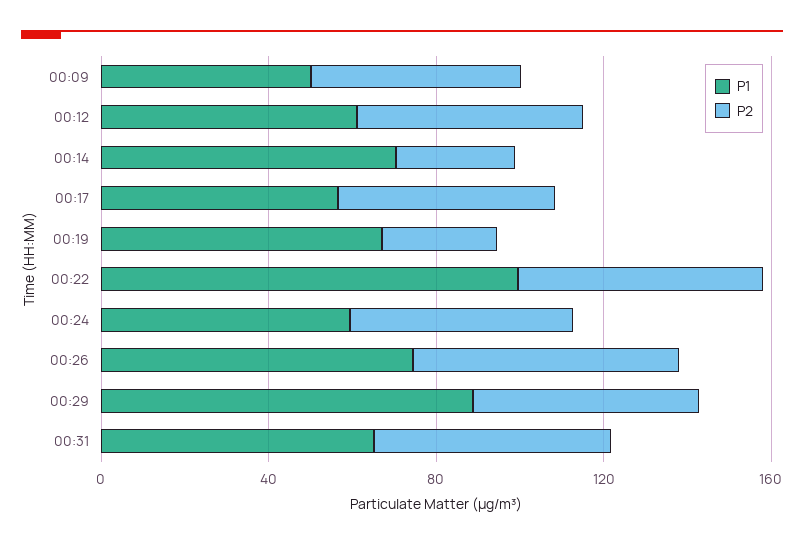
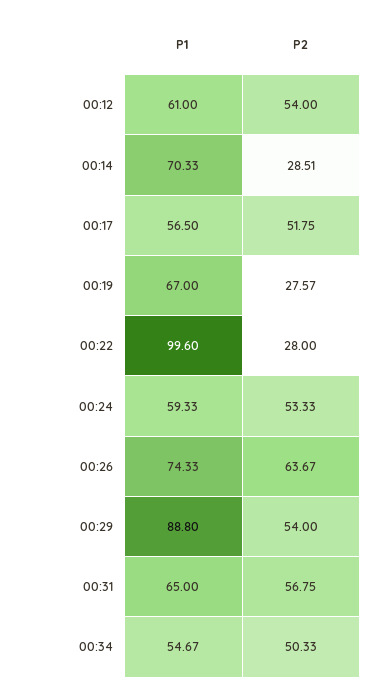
P1, 00:09: 50 -> none
P2, 00:09: 50 -> none
P2, 00:22: 60 -> 28
P1, 00:34: none -> 54.67
P2, 00:34: none -> 50.33

